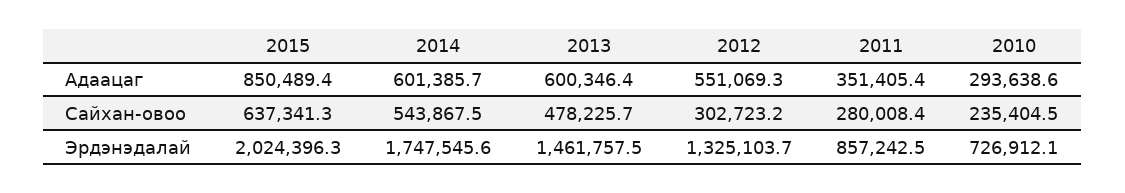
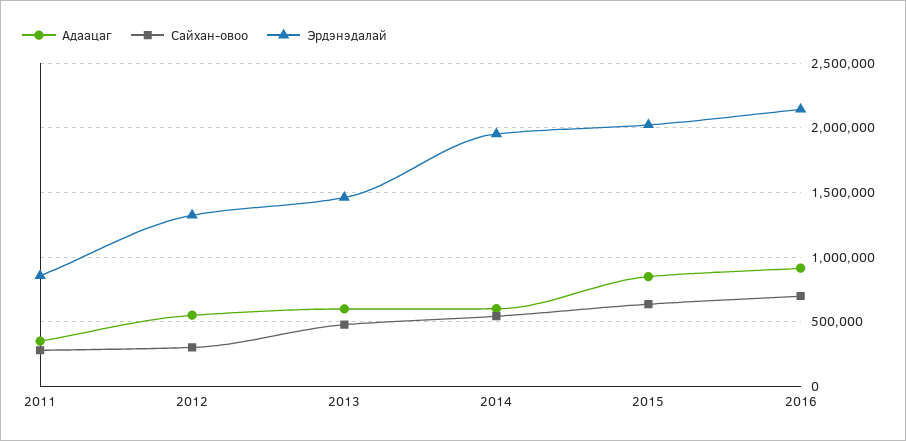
Адаацаг, 2010: 293638.6 -> none
Сайхан-овоо, 2010: 235404.5 -> none
Эрдэнэдалай, 2014: 1747545.6 -> 1950000
Эрдэнэдалай, 2010: 726912.1 -> none
Адаацаг, 2016: none -> 900000
Сайхан-овоо, 2016: none -> 700000
Эрдэнэдалай, 2016: none -> 2150000

